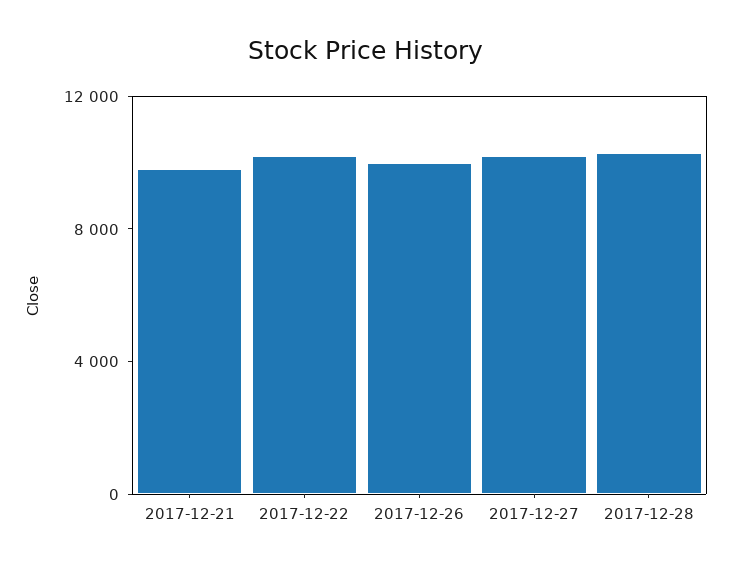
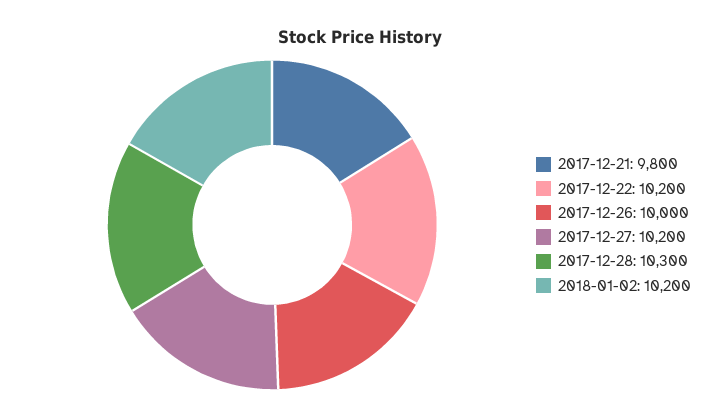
2018-01-02: none -> 10200

